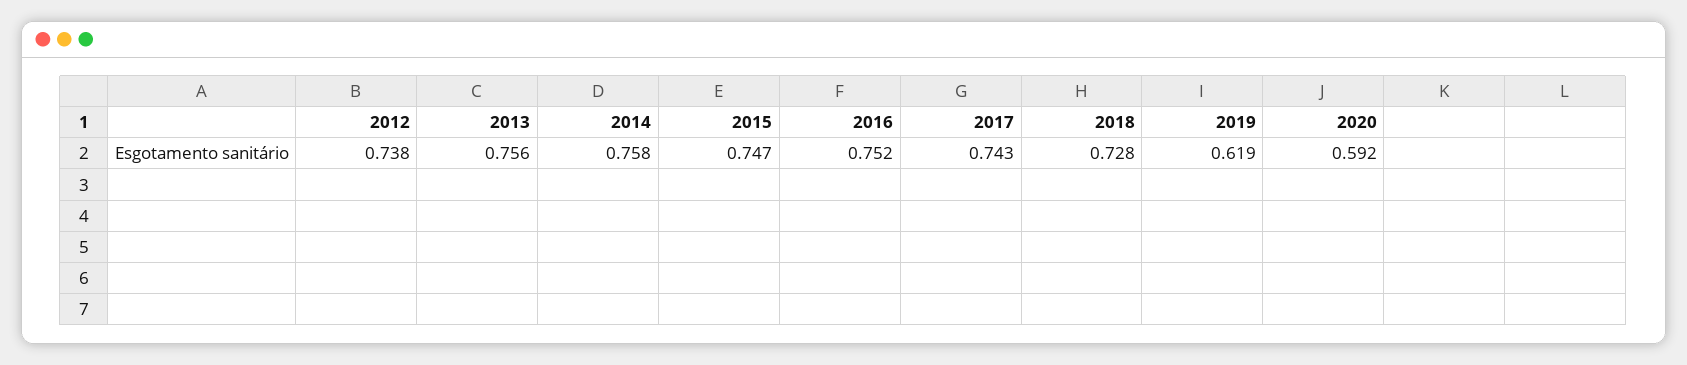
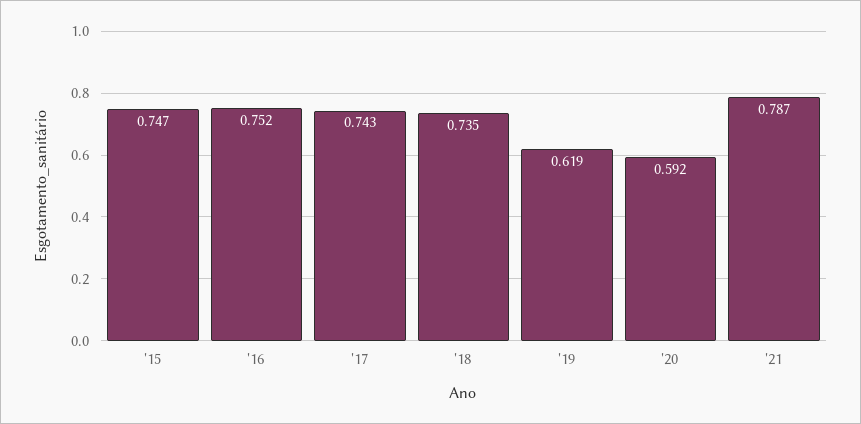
2012: 0.738 -> none
2013: 0.756 -> none
2014: 0.758 -> none
2018: 0.728 -> 0.735
'21: none -> 0.787

